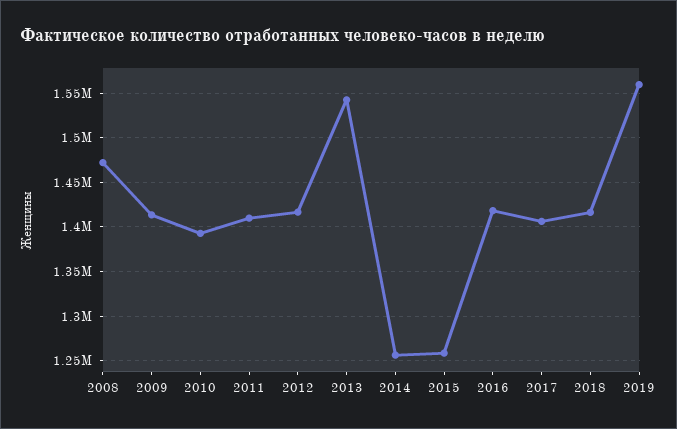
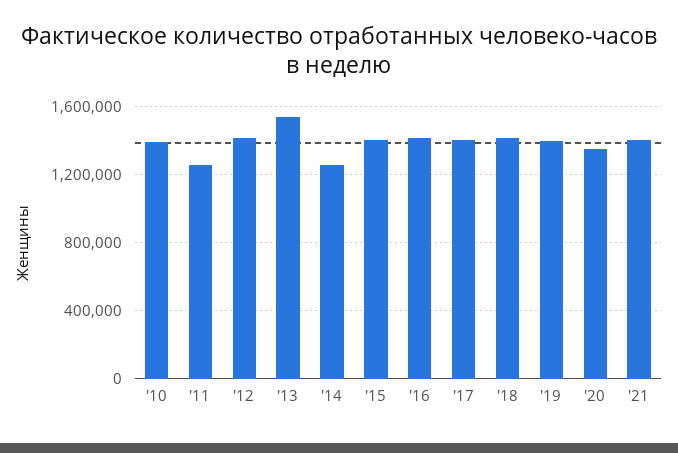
2008: 1470000 -> none
2009: 1410000 -> none
2011: 1410000 -> 1250000
2015: 1260000 -> 1400000
2019: 1560000 -> 1400000
'20: none -> 1350000
'21: none -> 1400000

